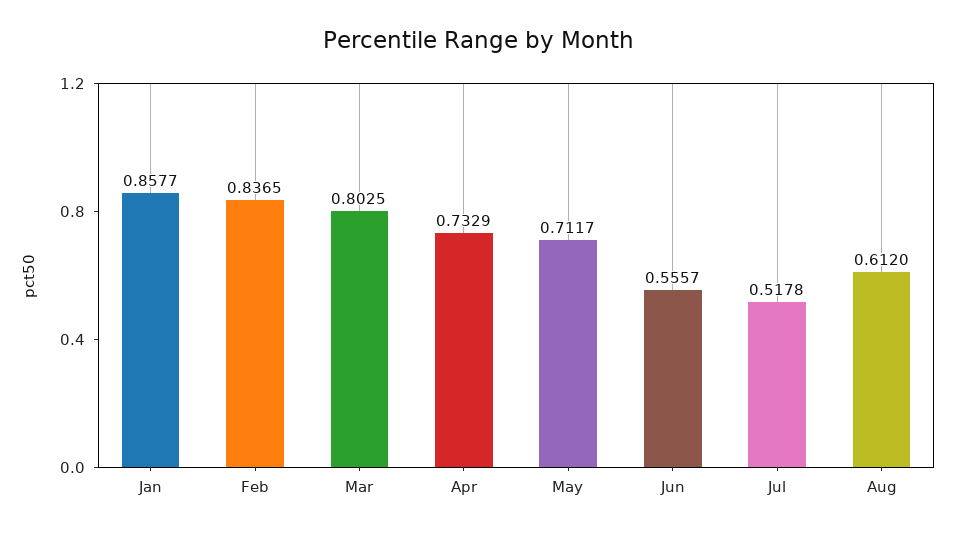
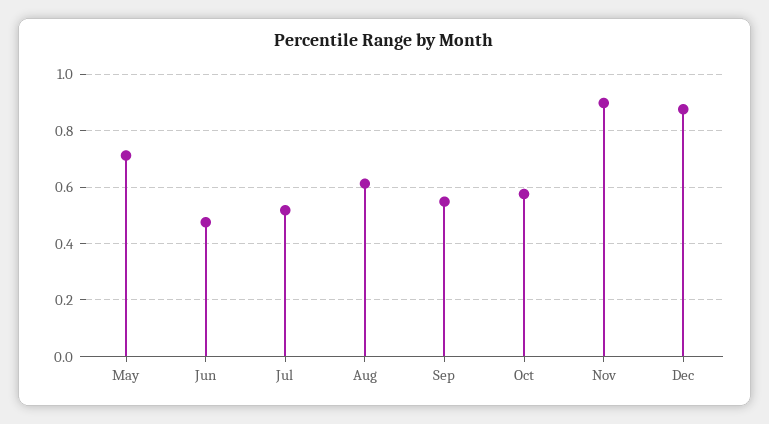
Jan: 0.8577 -> none
Feb: 0.8365 -> none
Mar: 0.8025 -> none
Apr: 0.7329 -> none
Jun: 0.5557 -> 0.475
Sep: none -> 0.55
Oct: none -> 0.575
Nov: none -> 0.9
Dec: none -> 0.875

